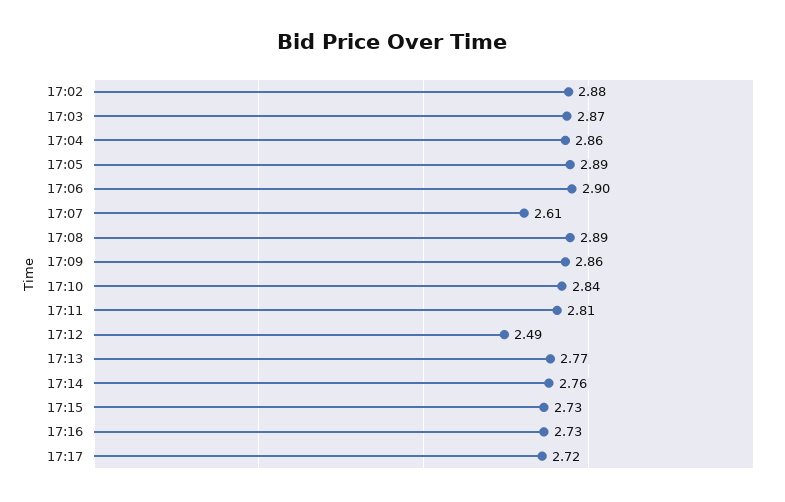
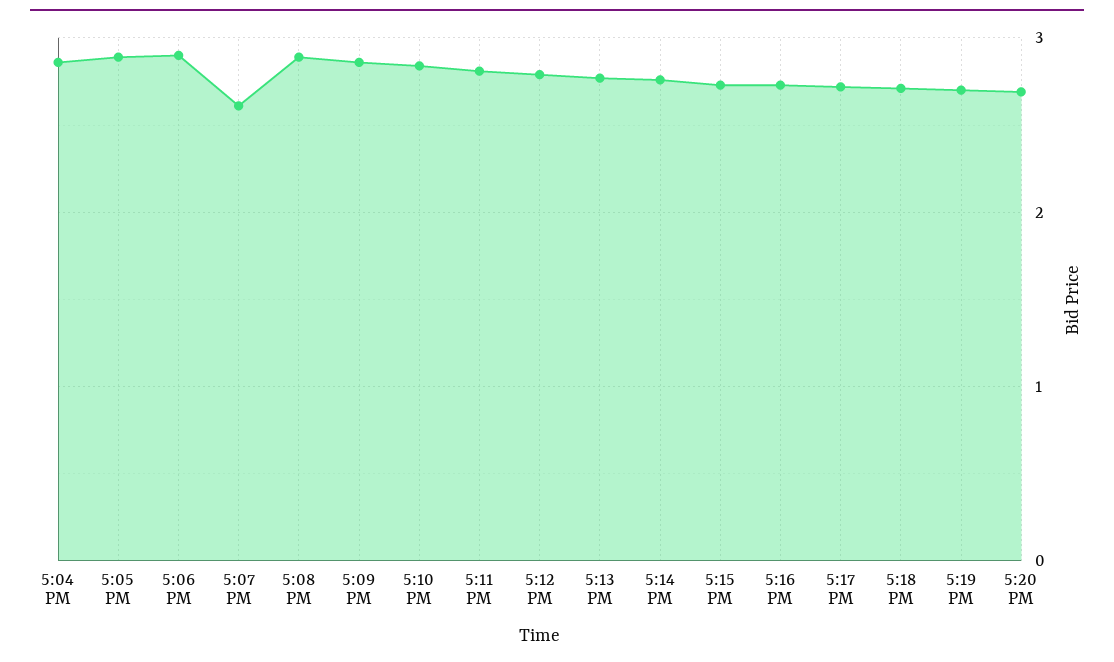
17:02: 2.88 -> none
17:03: 2.87 -> none
17:12: 2.49 -> 2.8
5:18 PM: none -> 2.7
5:19 PM: none -> 2.7
5:20 PM: none -> 2.7

